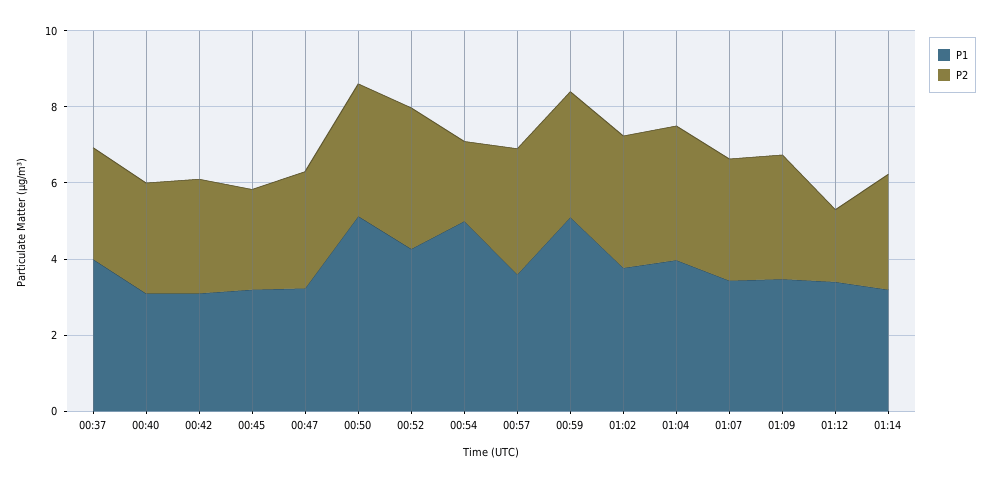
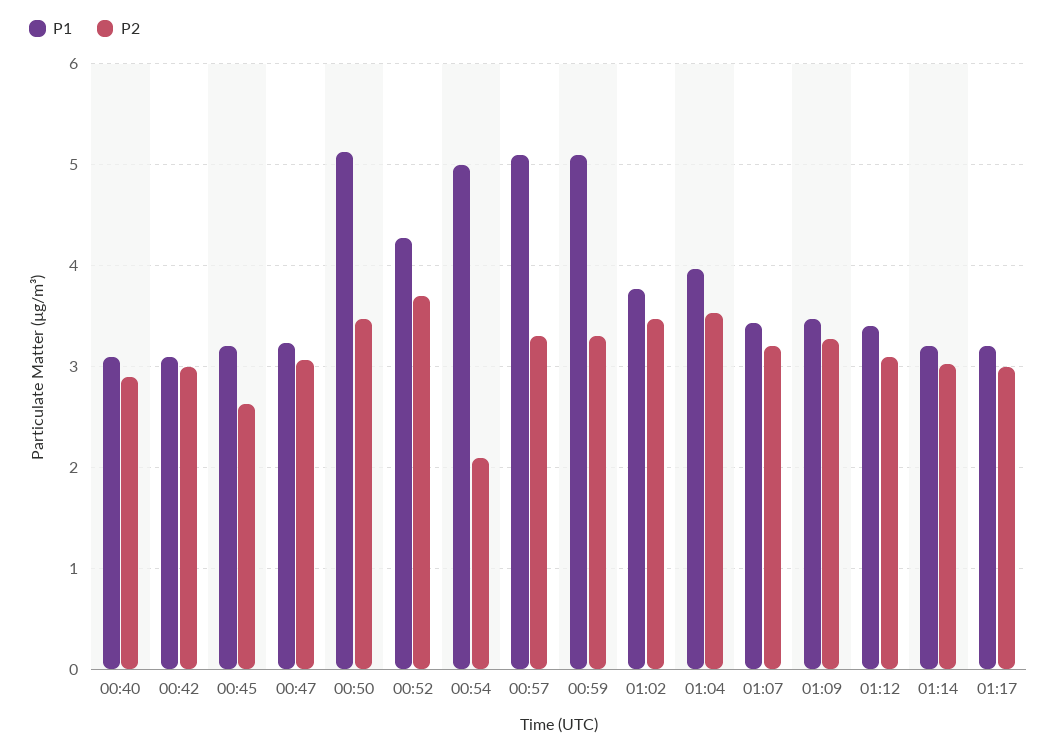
P1, 00:37: 4 -> none
P2, 00:37: 3 -> none
P1, 00:57: 3.5 -> 5.1
P2, 01:12: 2 -> 3.1
P1, 01:17: none -> 3.2
P2, 01:17: none -> 3

